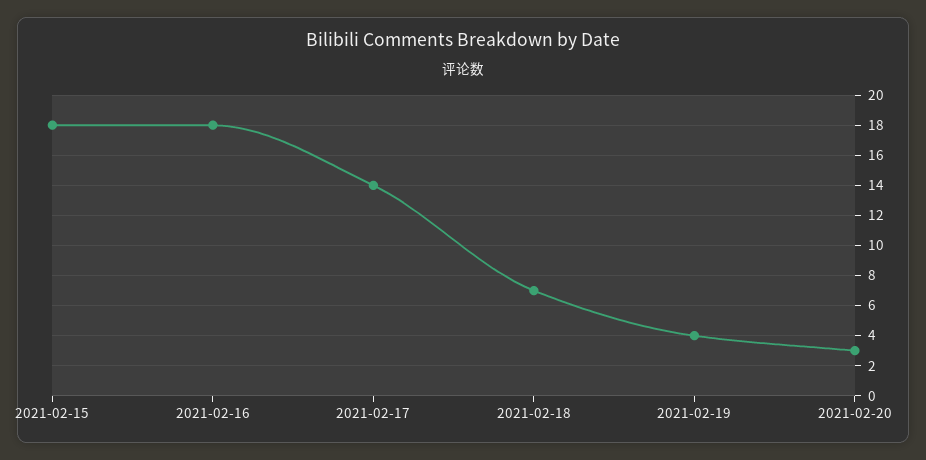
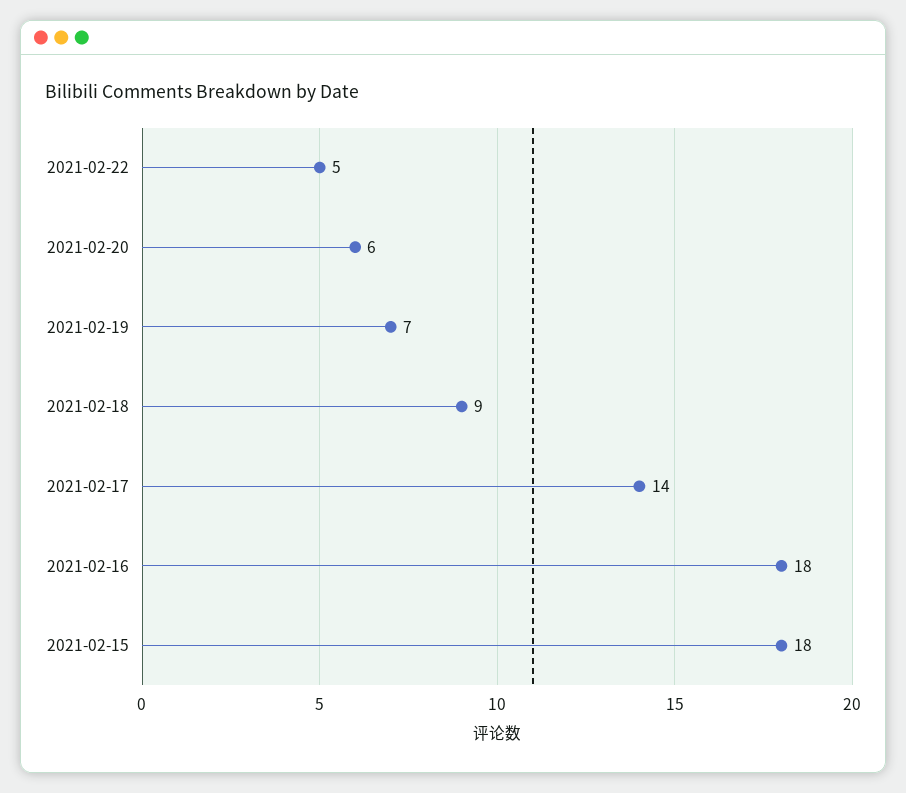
2021-02-18: 7 -> 9
2021-02-19: 4 -> 7
2021-02-20: 3 -> 6
2021-02-22: none -> 5

